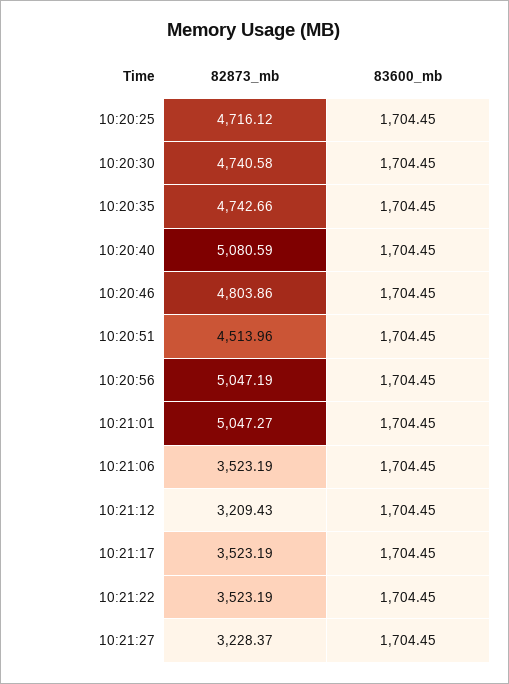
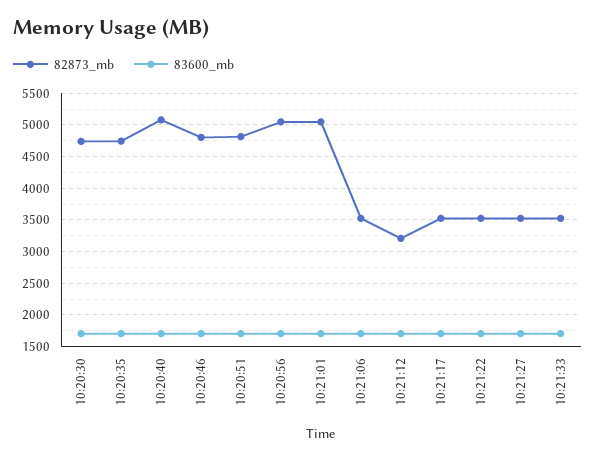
82873_mb, 10:20:25: 4716.12 -> none
83600_mb, 10:20:25: 1704.45 -> none
82873_mb, 10:20:51: 4513.96 -> 4800
82873_mb, 10:21:27: 3228.37 -> 3500
82873_mb, 10:21:33: none -> 3500
83600_mb, 10:21:33: none -> 1700

